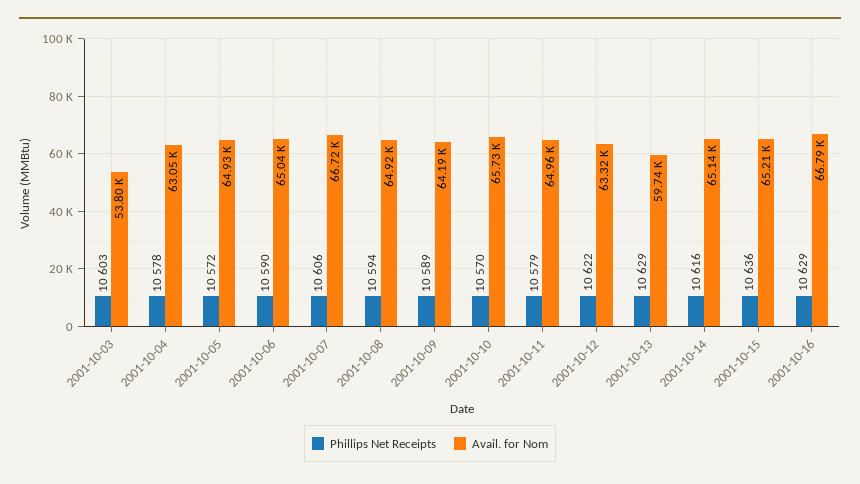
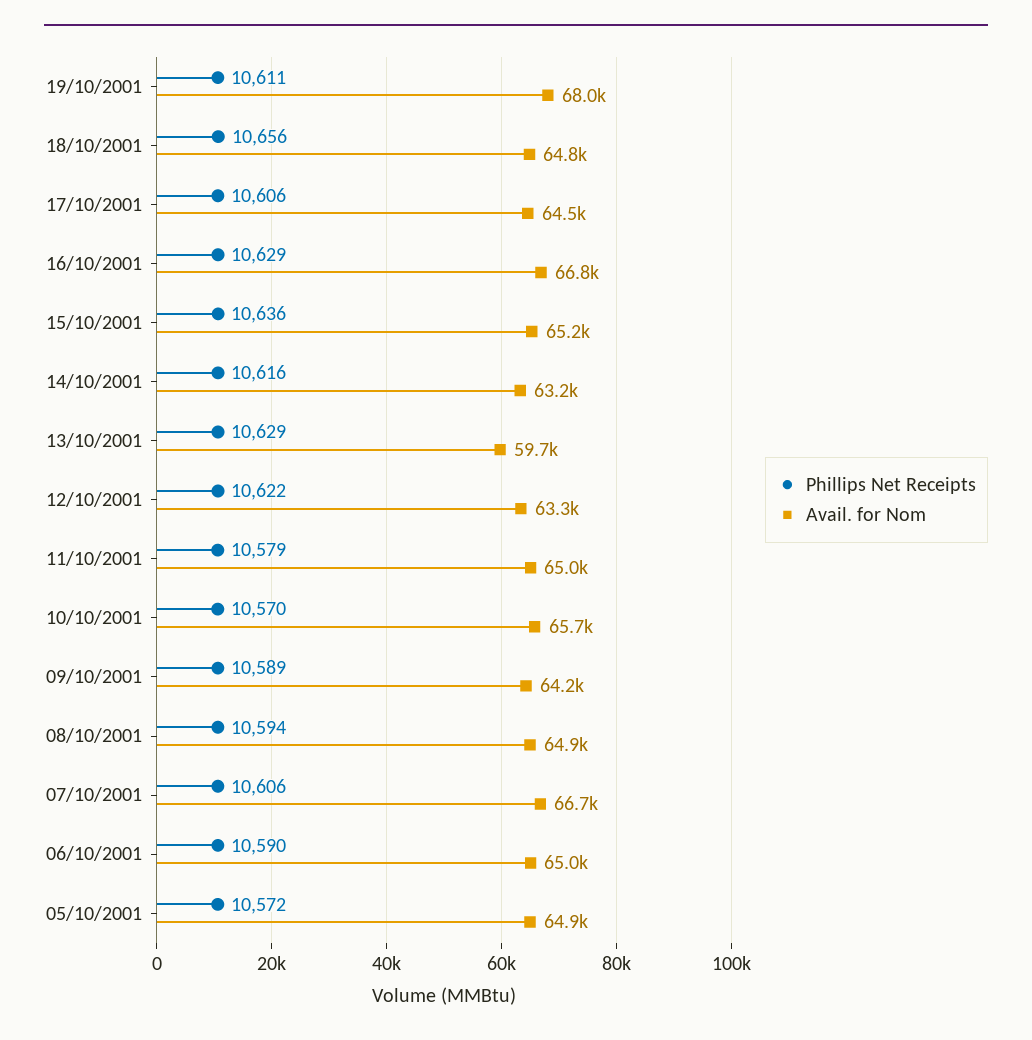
Phillips Net Receipts, 2001-10-03: 10603 -> none
Avail. for Nom, 2001-10-03: 53800 -> none
Phillips Net Receipts, 2001-10-04: 10578 -> none
Avail. for Nom, 2001-10-04: 63050 -> none
Avail. for Nom, 2001-10-14: 65140 -> 63200
Phillips Net Receipts, 19/10/2001: none -> 10611
Avail. for Nom, 19/10/2001: none -> 68000
Phillips Net Receipts, 18/10/2001: none -> 10656
Avail. for Nom, 18/10/2001: none -> 64800
Phillips Net Receipts, 17/10/2001: none -> 10606
Avail. for Nom, 17/10/2001: none -> 64500

